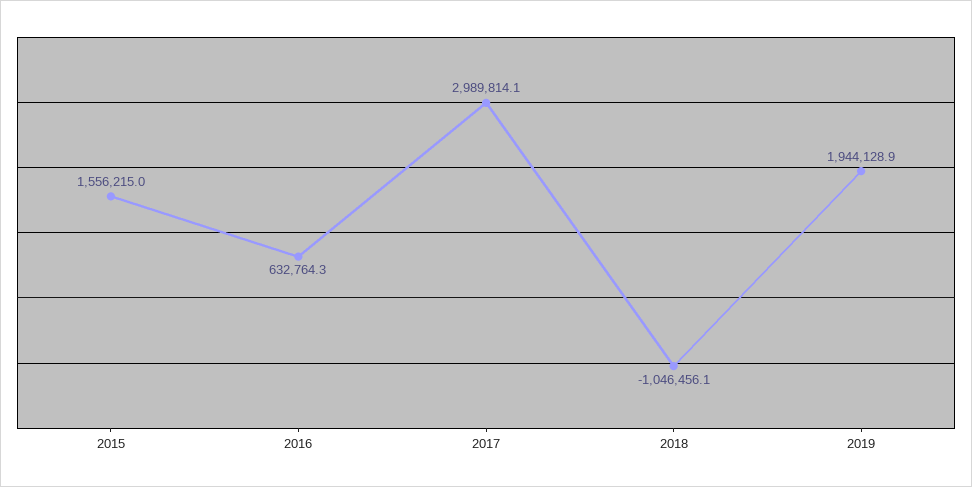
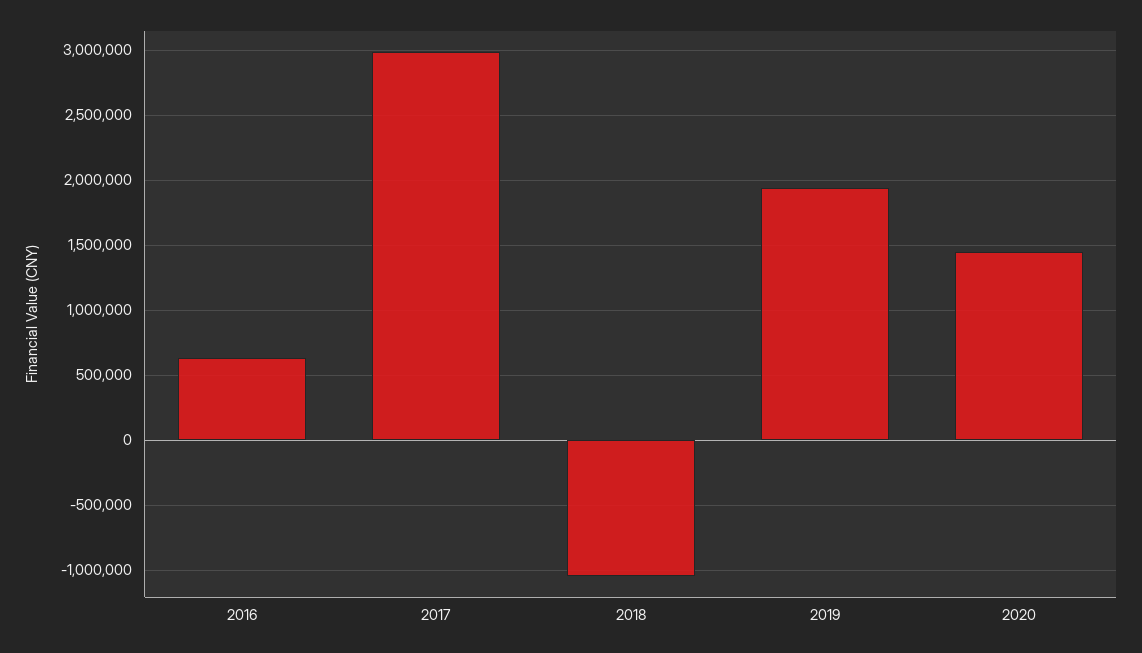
2015: 1556215 -> none
2020: none -> 1450000

